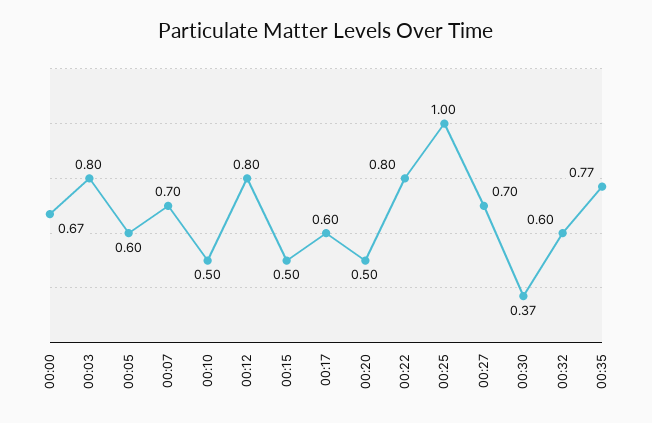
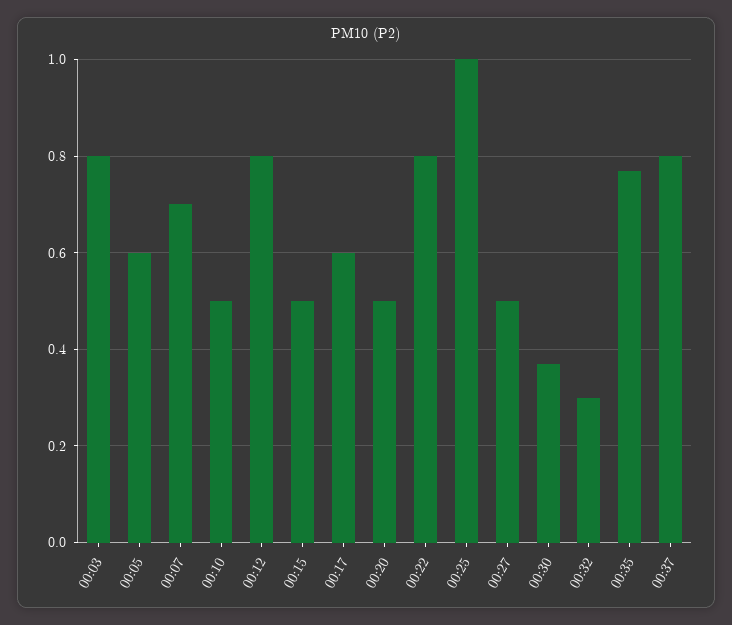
00:00: 0.67 -> none
00:27: 0.7 -> 0.5
00:32: 0.6 -> 0.3
00:37: none -> 0.8

